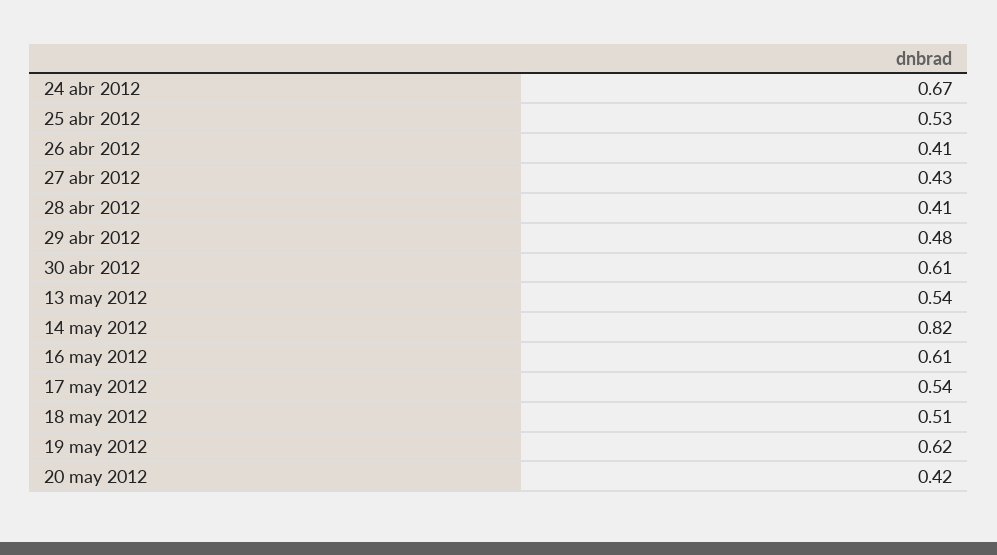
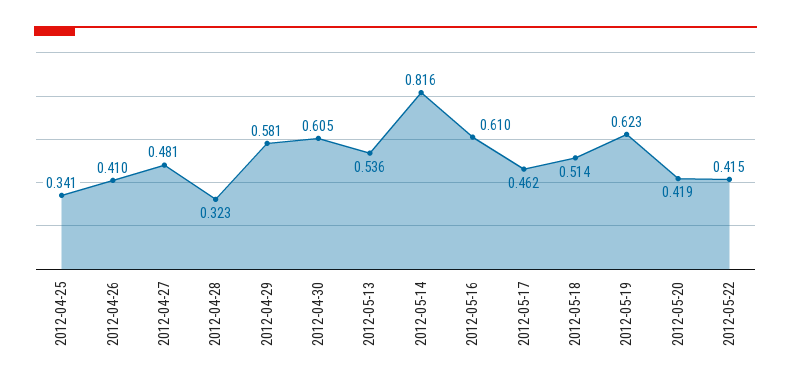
24 abr 2012: 0.67 -> none
25 abr 2012: 0.53 -> 0.341
27 abr 2012: 0.43 -> 0.481
28 abr 2012: 0.41 -> 0.323
29 abr 2012: 0.48 -> 0.581
17 may 2012: 0.54 -> 0.462
2012-05-22: none -> 0.415

